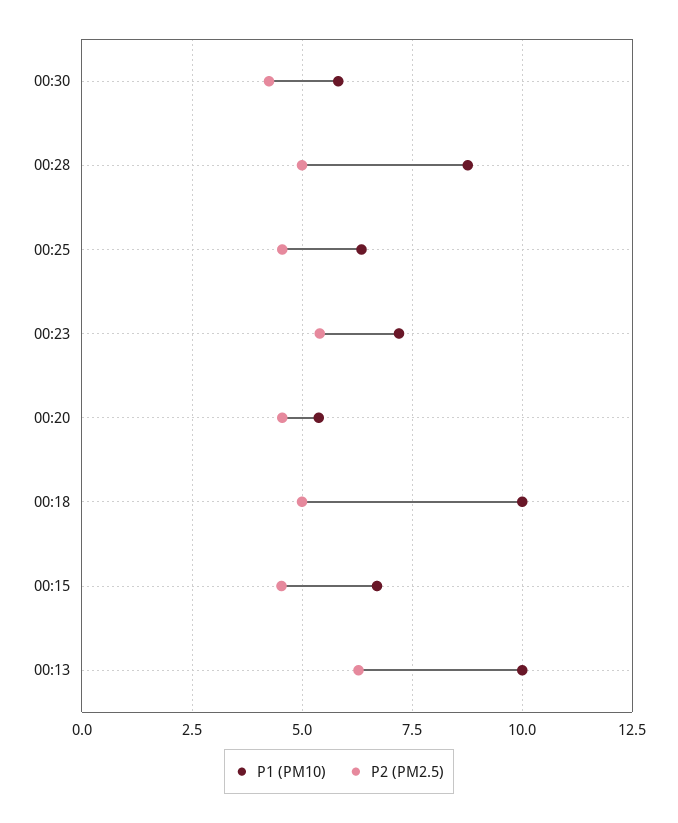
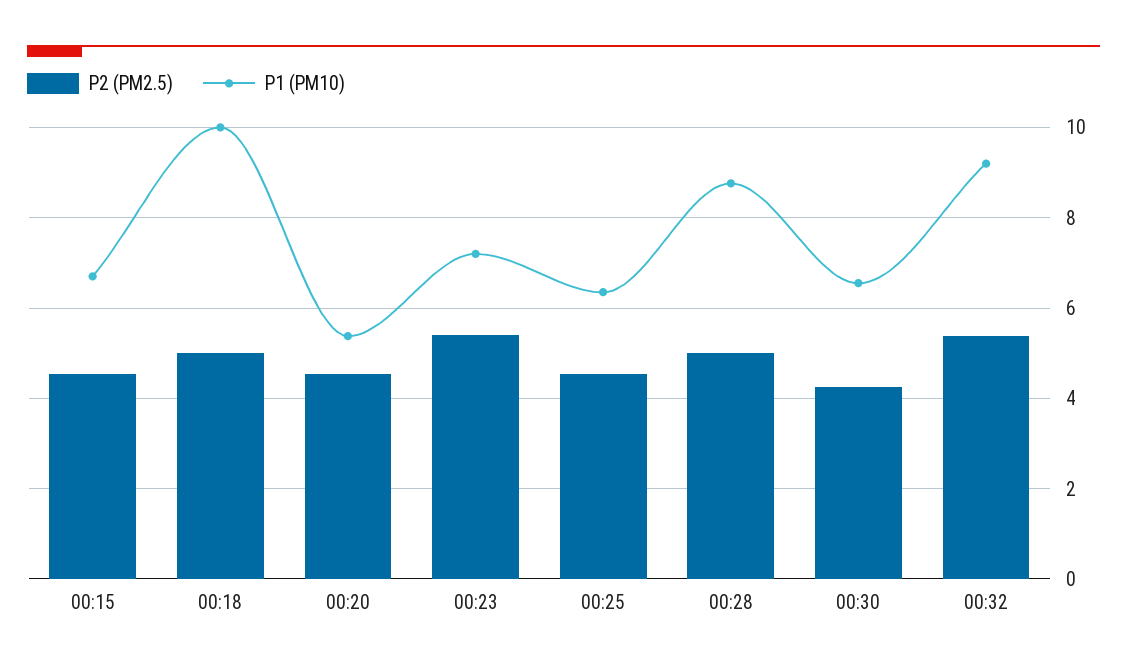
P1 (PM10), 00:30: 5.75 -> 6.6
P1 (PM10), 00:13: 10 -> none
P2 (PM2.5), 00:13: 6.25 -> none
P2 (PM2.5), 00:32: none -> 5.4
P1 (PM10), 00:32: none -> 9.2

